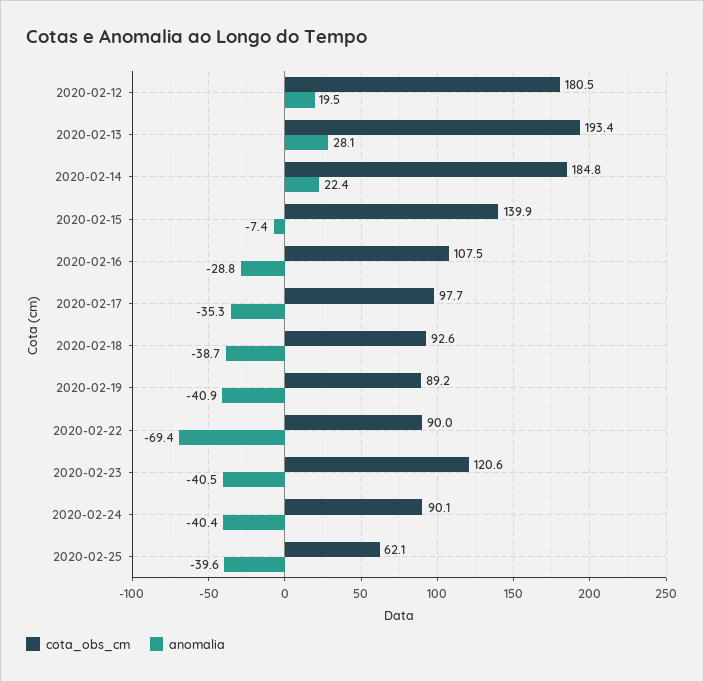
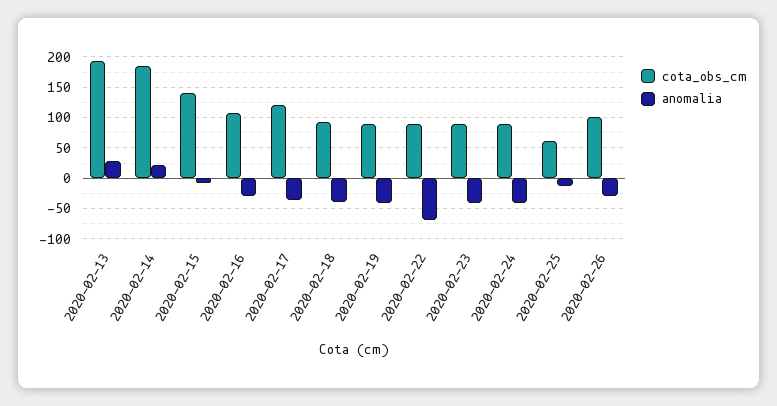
cota_obs_cm, 2020-02-12: 180.5 -> none
anomalia, 2020-02-12: 19.5 -> none
cota_obs_cm, 2020-02-17: 97.7 -> 120
cota_obs_cm, 2020-02-23: 120.6 -> 90
anomalia, 2020-02-25: -39.6 -> -10
cota_obs_cm, 2020-02-26: none -> 100
anomalia, 2020-02-26: none -> -30

